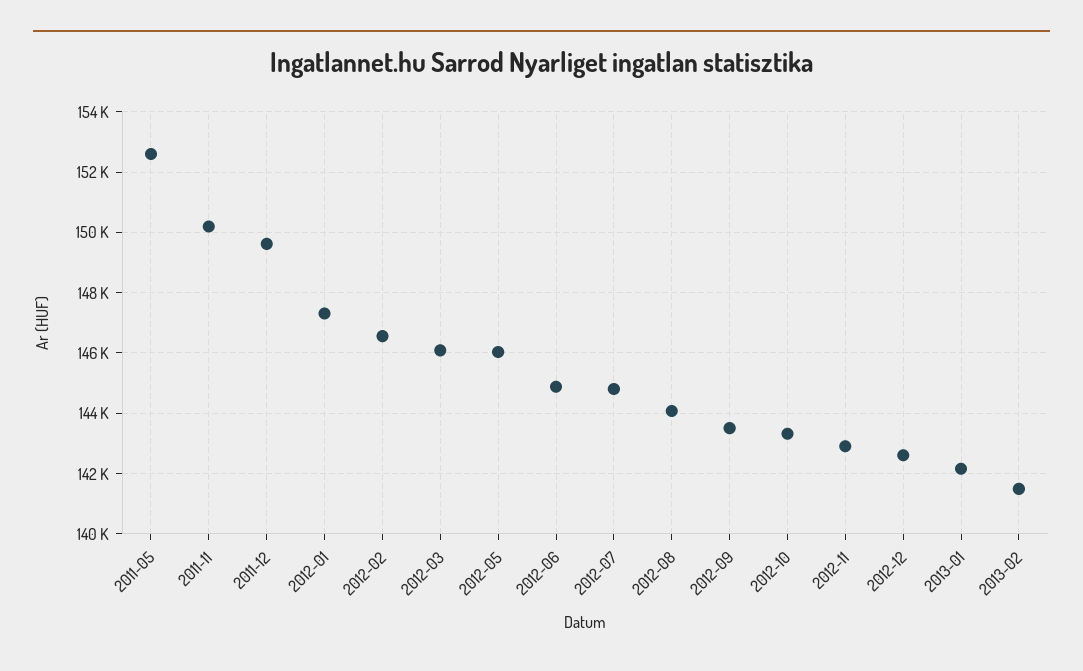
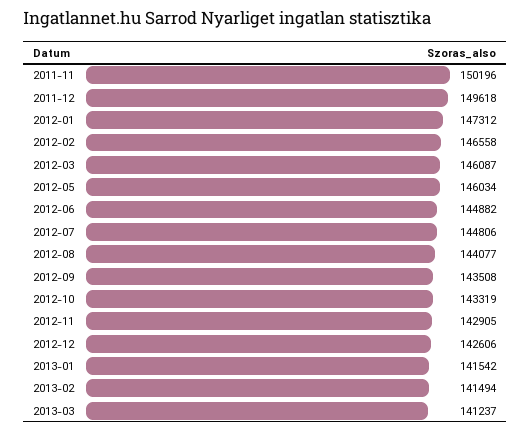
2011-05: 152600 -> none
2013-01: 142200 -> 141542
2013-03: none -> 141237

